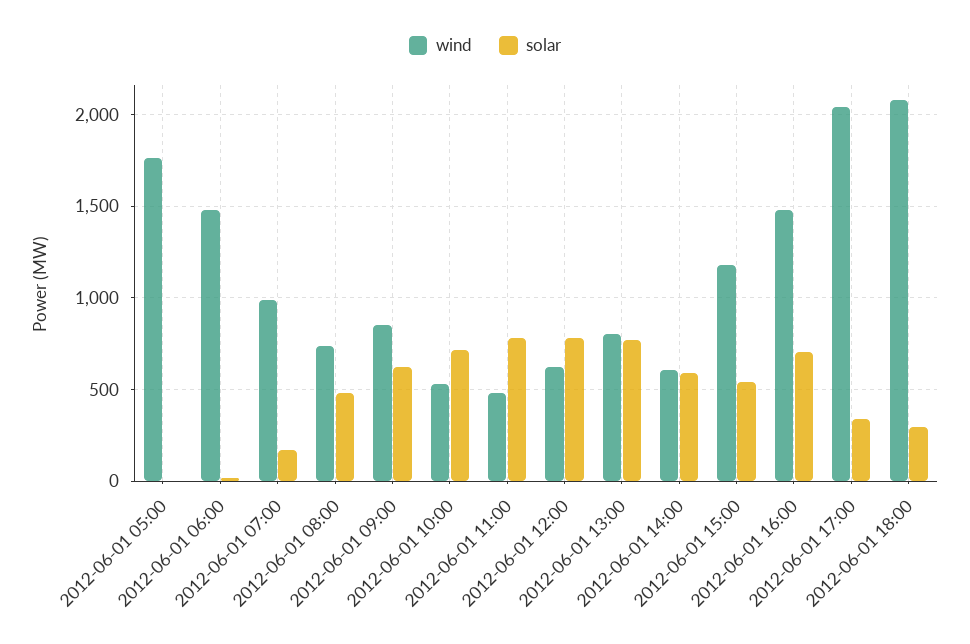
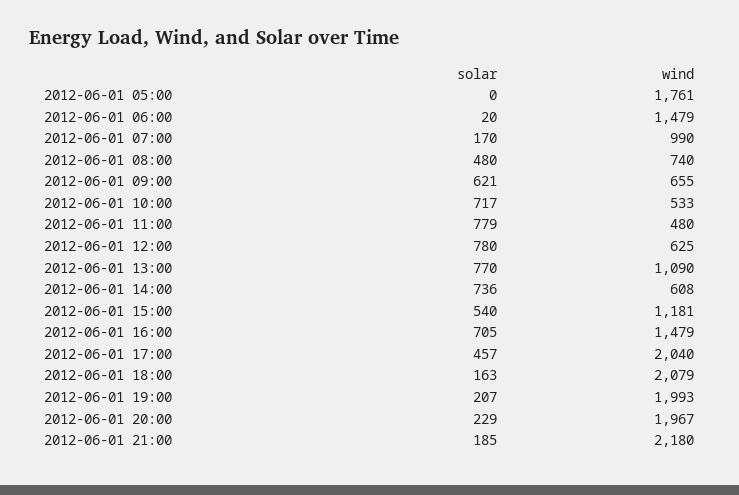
wind, 2012-06-01 09:00: 850 -> 655
wind, 2012-06-01 13:00: 800 -> 1090
solar, 2012-06-01 14:00: 600 -> 736
solar, 2012-06-01 17:00: 350 -> 457
solar, 2012-06-01 18:00: 300 -> 163
solar, 2012-06-01 19:00: none -> 207
wind, 2012-06-01 19:00: none -> 1993
solar, 2012-06-01 20:00: none -> 229
wind, 2012-06-01 20:00: none -> 1967
solar, 2012-06-01 21:00: none -> 185
wind, 2012-06-01 21:00: none -> 2180

